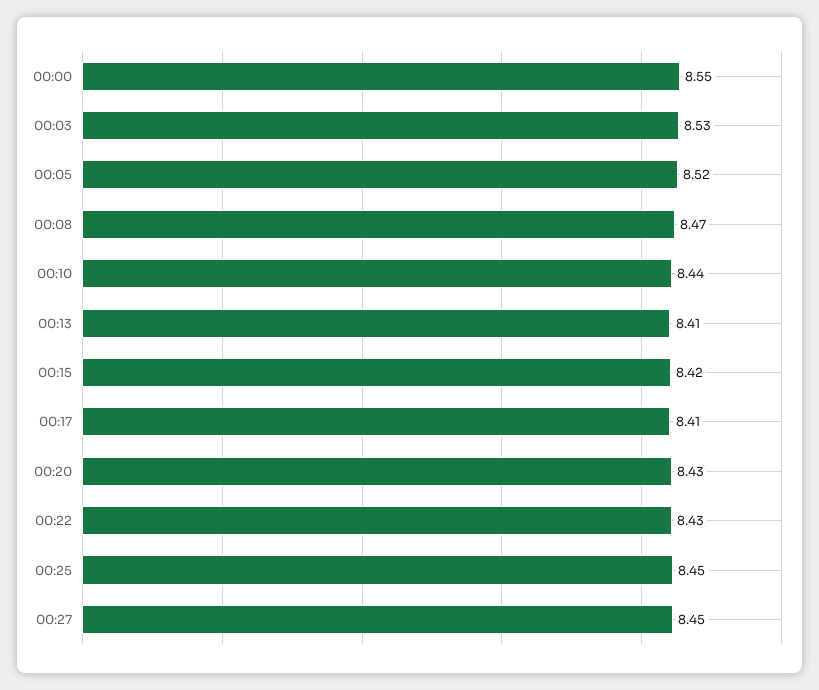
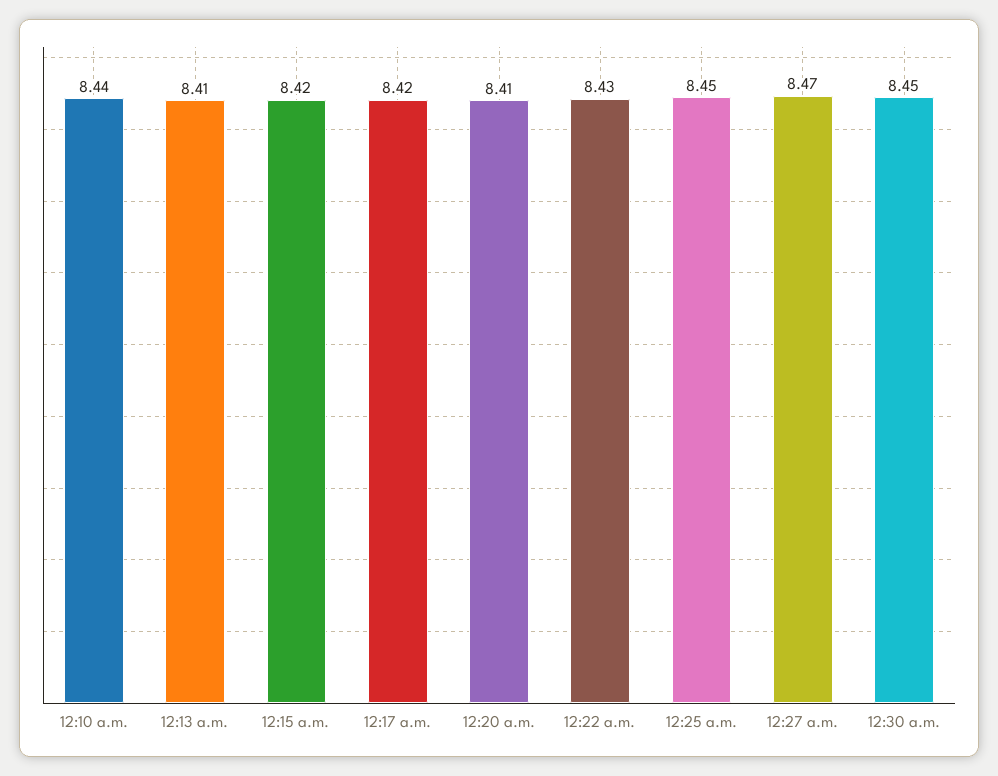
00:00: 8.55 -> none
00:03: 8.53 -> none
00:05: 8.52 -> none
00:08: 8.47 -> none
00:17: 8.41 -> 8.42
00:20: 8.43 -> 8.41
00:27: 8.45 -> 8.47
12:30 a.m.: none -> 8.45

